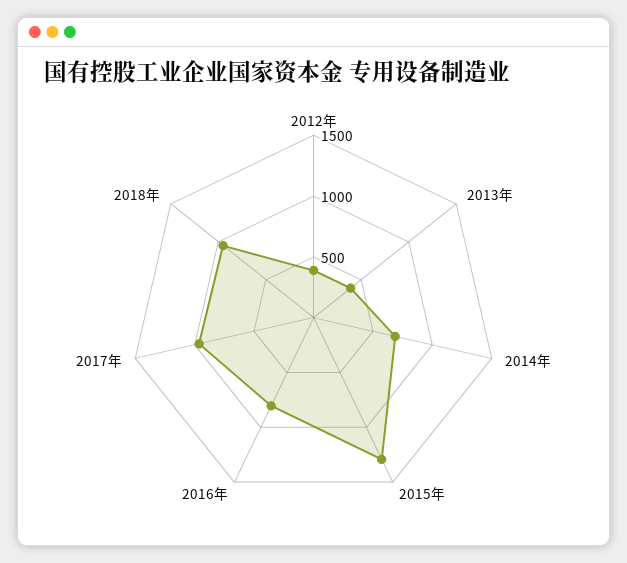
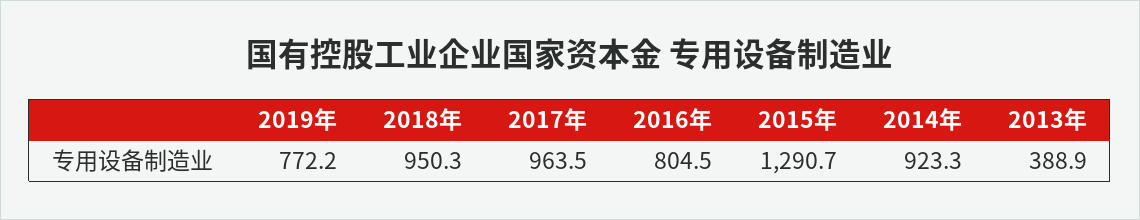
2012年: 400 -> none
2014年: 700 -> 923.3
2019年: none -> 772.2

